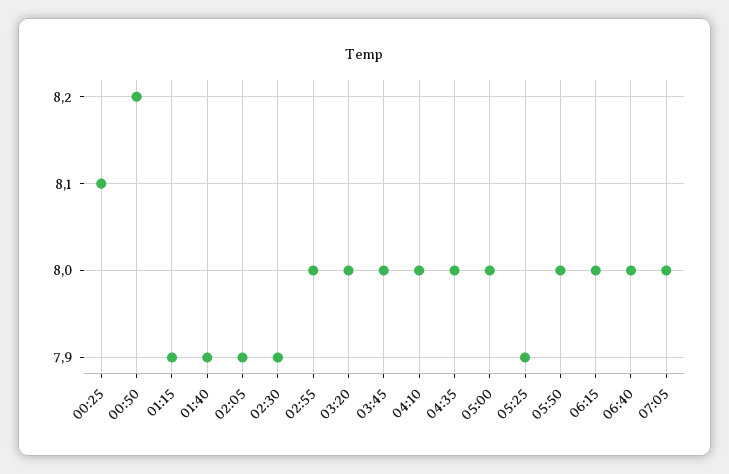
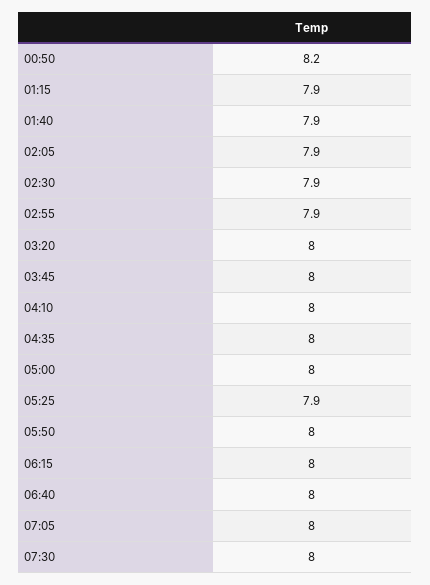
00:25: 8.1 -> none
02:55: 8 -> 7.9
07:30: none -> 8

